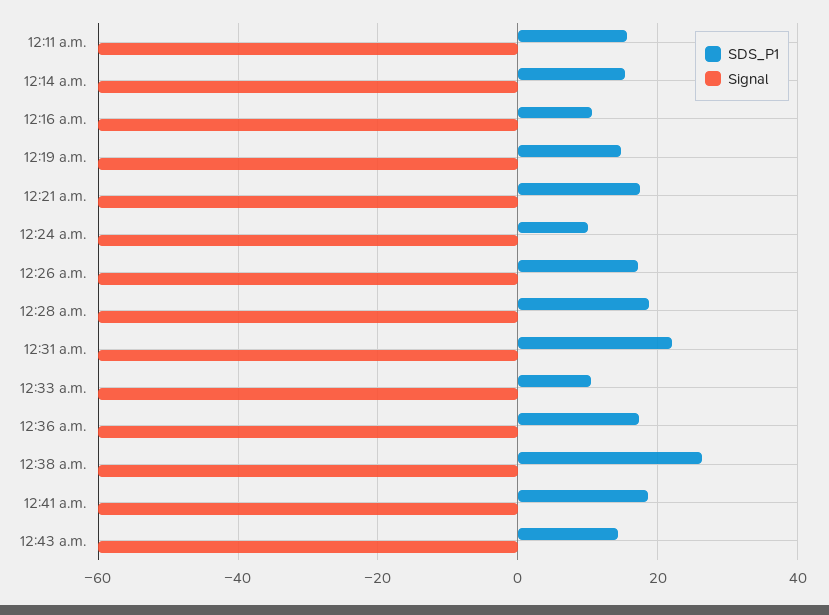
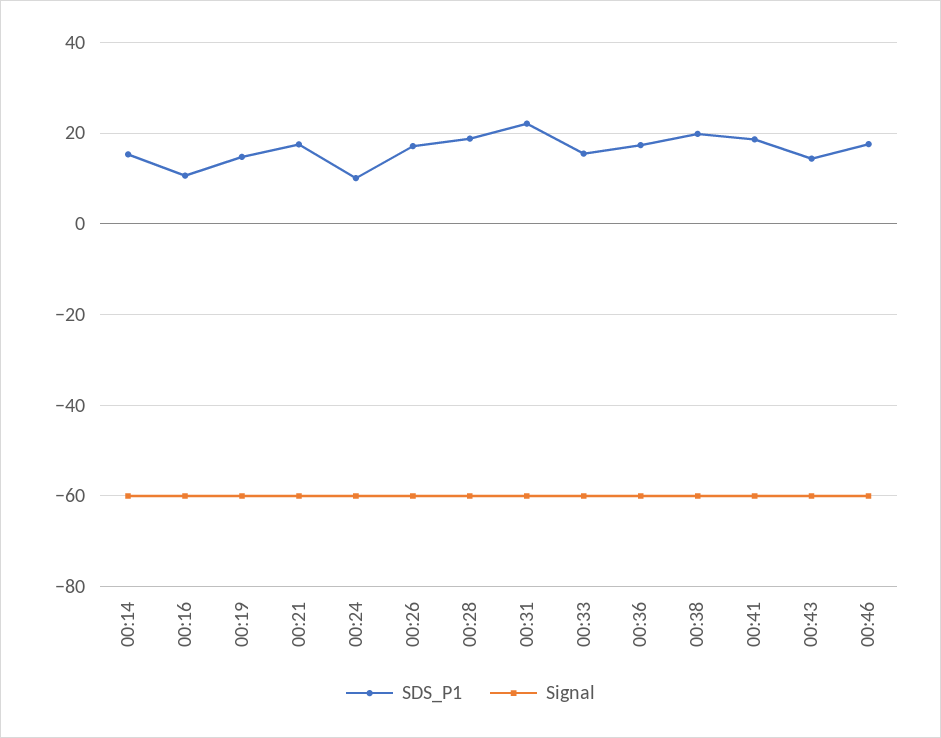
SDS_P1, 12:11 a.m.: 16 -> none
Signal, 12:11 a.m.: -60 -> none
SDS_P1, 12:33 a.m.: 10 -> 16
SDS_P1, 12:38 a.m.: 26 -> 20
SDS_P1, 00:46: none -> 18
Signal, 00:46: none -> -60

